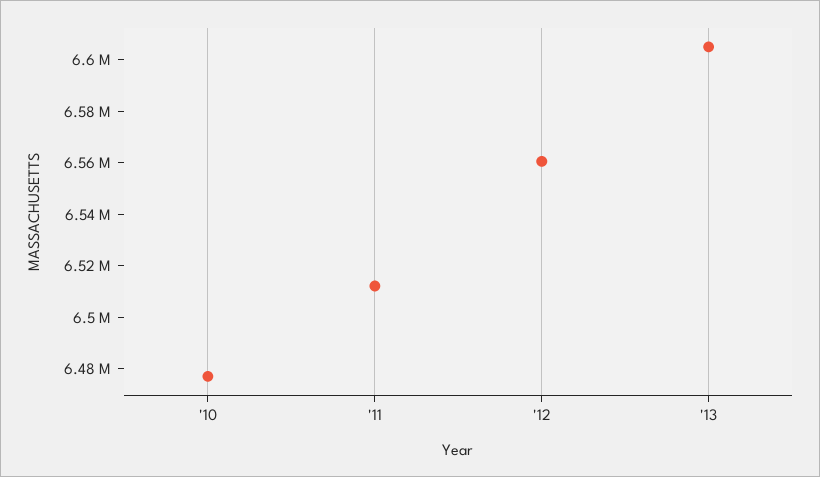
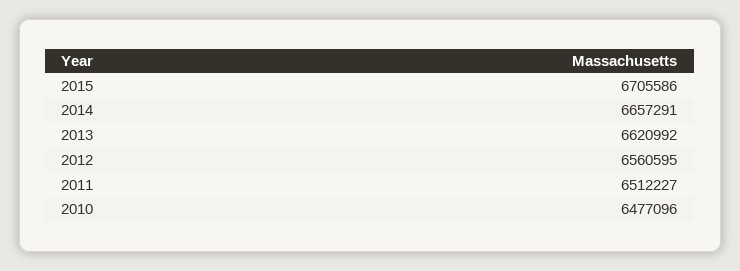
'13: 6605000 -> 6620992
2015: none -> 6705586
2014: none -> 6657291

